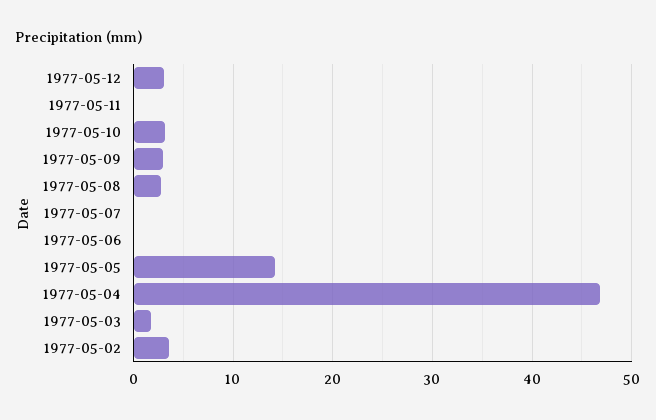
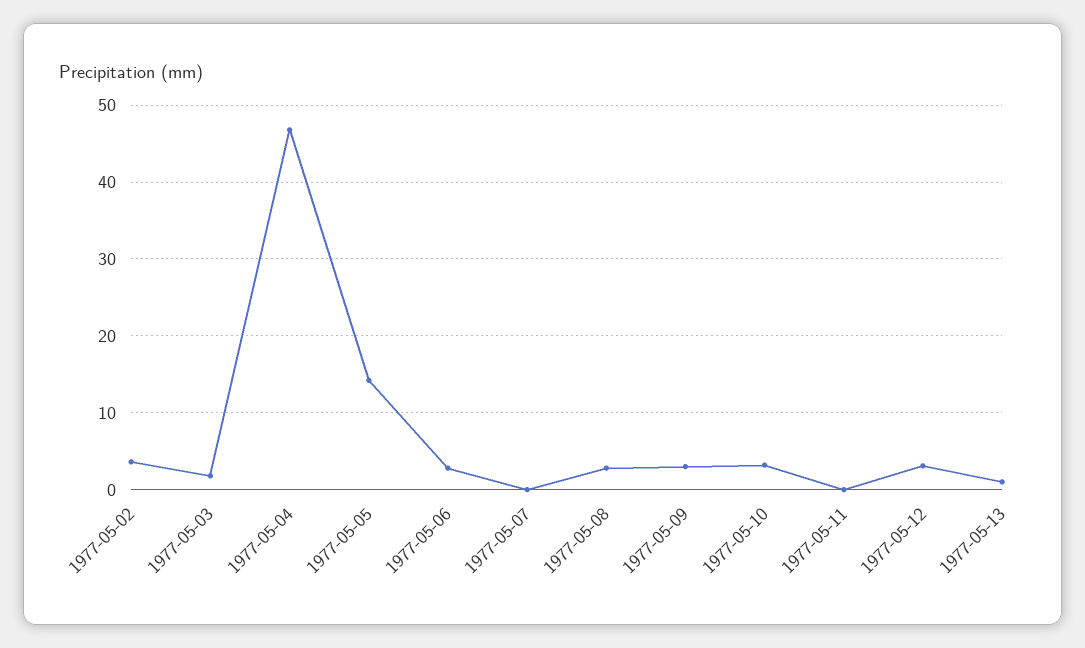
1977-05-06: 0 -> 3
1977-05-13: none -> 1

